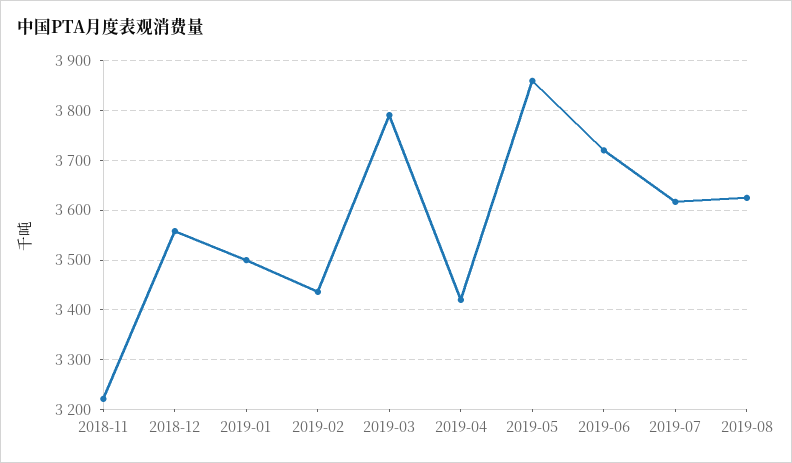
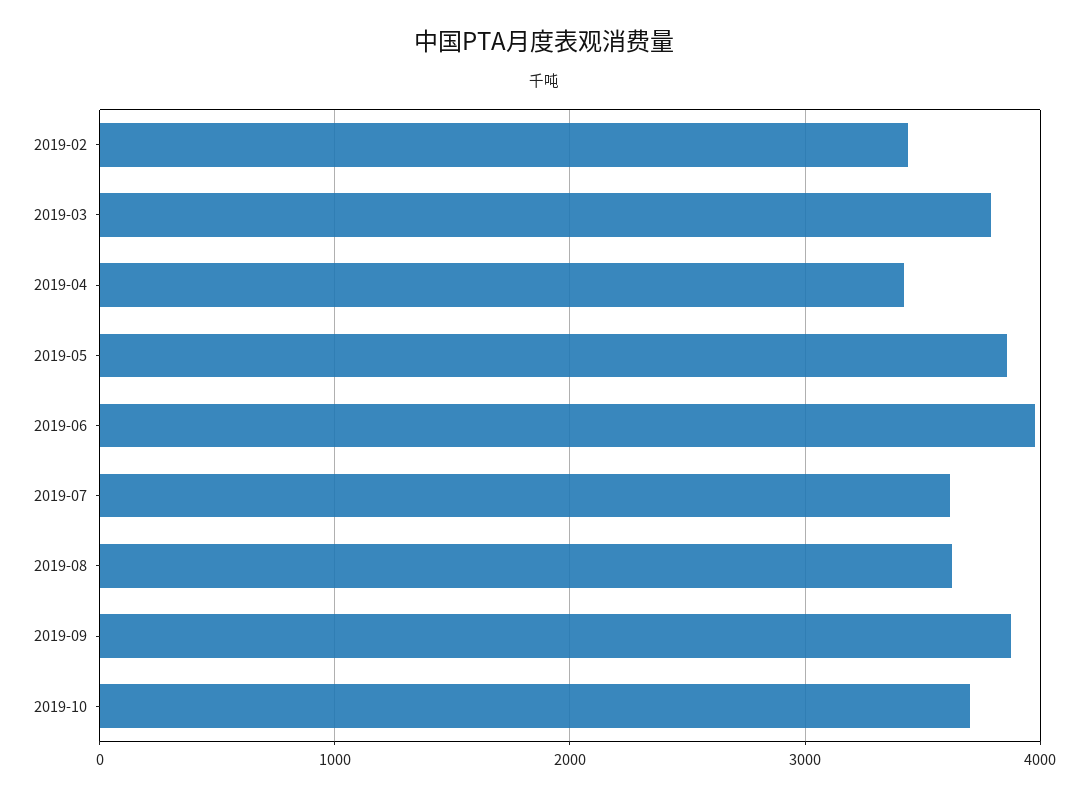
2018-11: 3220 -> none
2018-12: 3560 -> none
2019-01: 3500 -> none
2019-06: 3720 -> 4000
2019-09: none -> 3900
2019-10: none -> 3700

